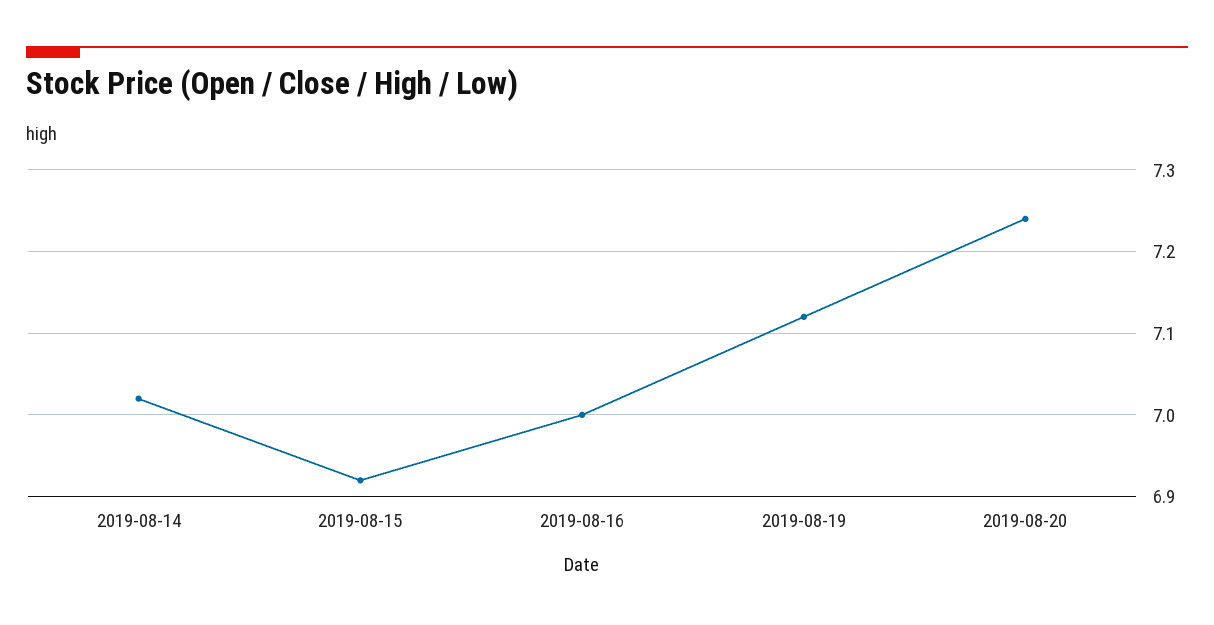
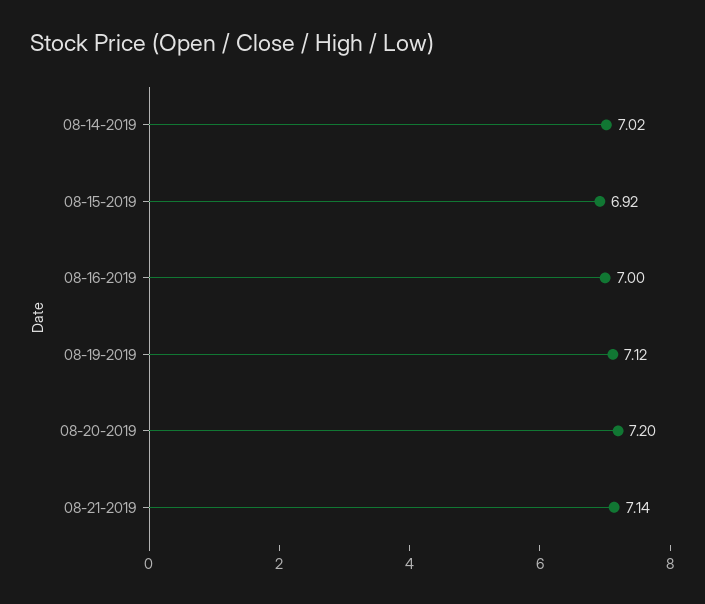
2019-08-20: 7.24 -> 7.2
08-21-2019: none -> 7.14

